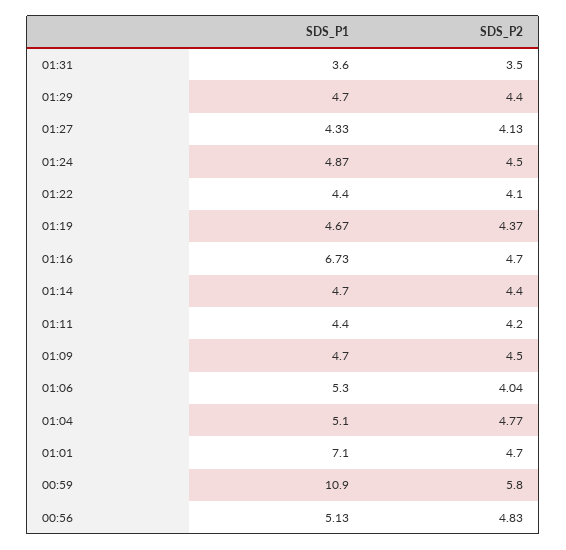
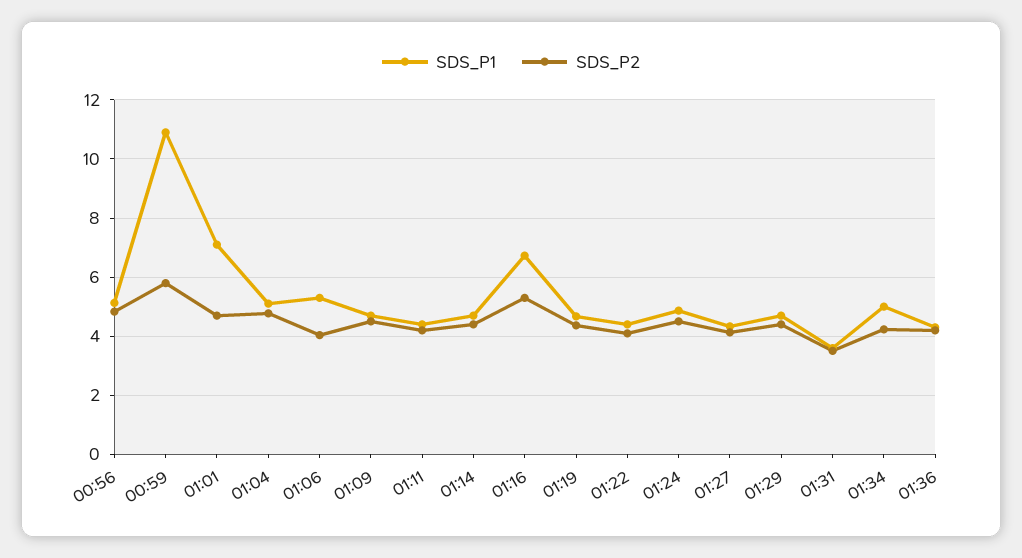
SDS_P2, 01:16: 4.7 -> 5.25
SDS_P1, 01:34: none -> 5
SDS_P2, 01:34: none -> 4.25
SDS_P1, 01:36: none -> 4.25
SDS_P2, 01:36: none -> 4.25

